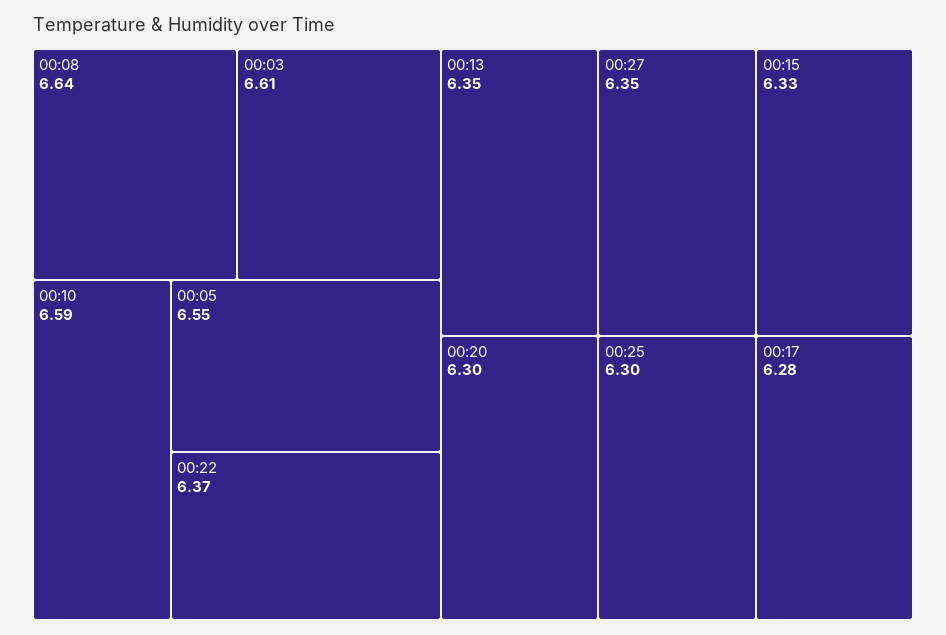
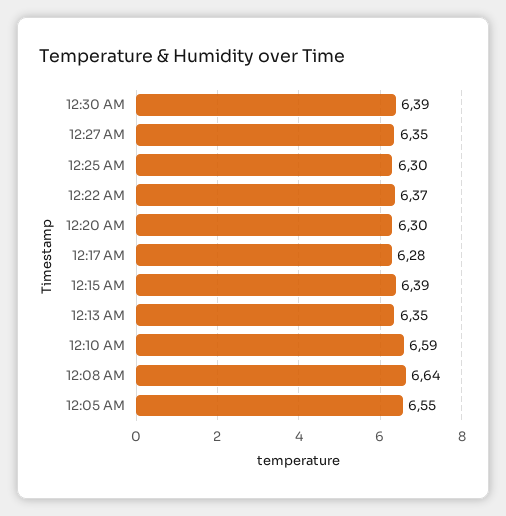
00:03: 6.61 -> none
00:15: 6.33 -> 6.39
12:30 AM: none -> 6.39

